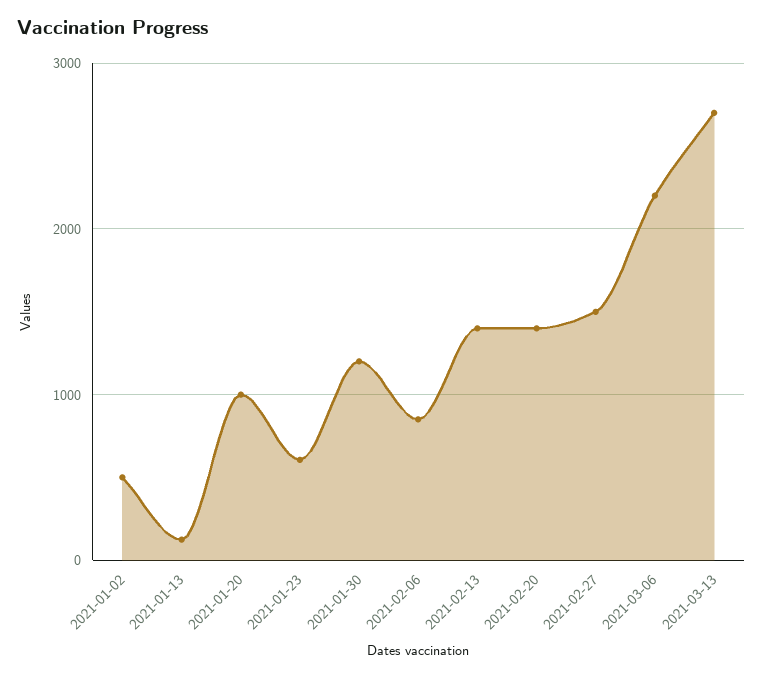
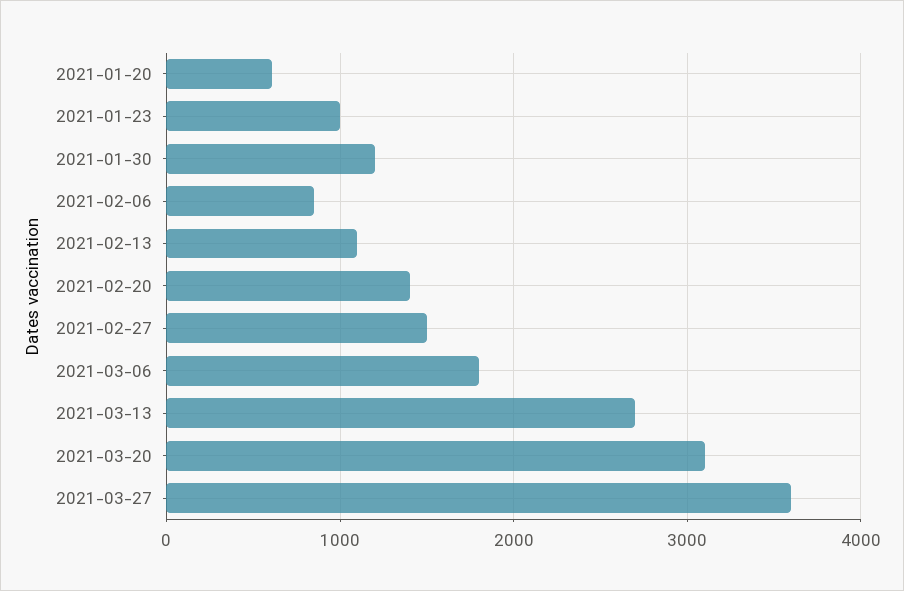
2021-01-02: 500 -> none
2021-01-13: 100 -> none
2021-01-20: 1000 -> 600
2021-01-23: 600 -> 1000
2021-02-13: 1400 -> 1100
2021-03-06: 2200 -> 1800
2021-03-20: none -> 3100
2021-03-27: none -> 3600

